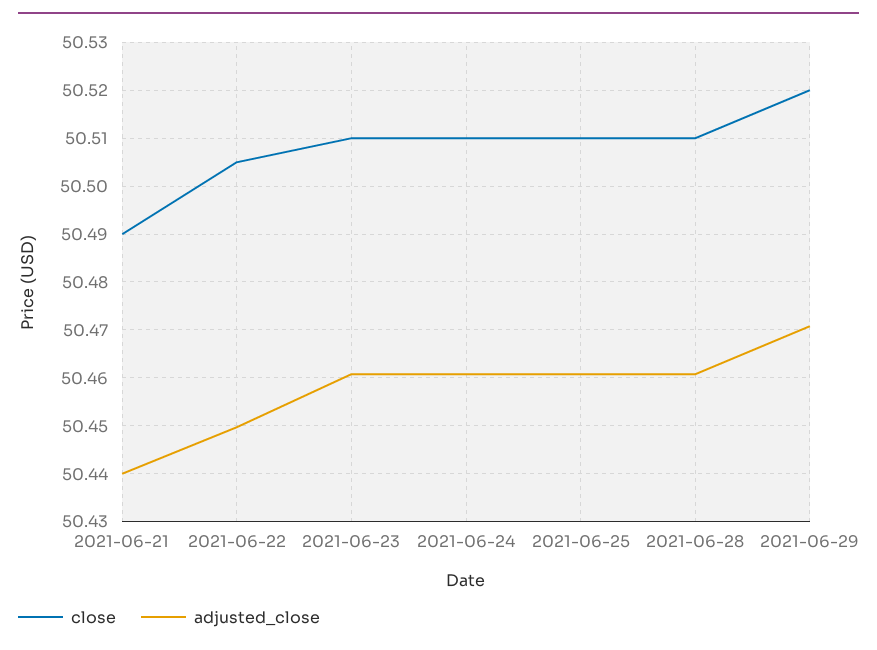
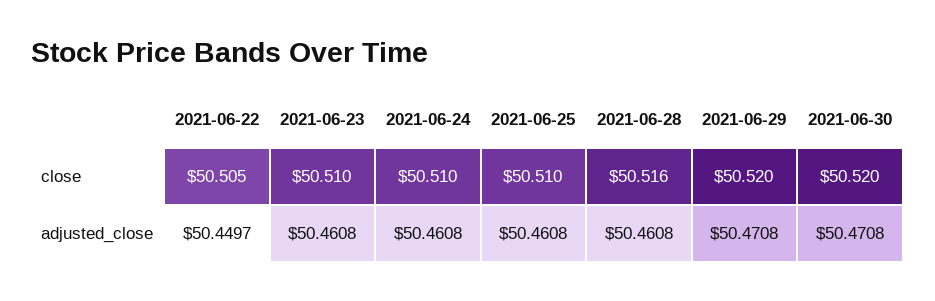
close, 2021-06-21: 50.49 -> none
adjusted_close, 2021-06-21: 50.44 -> none
close, 2021-06-28: 50.51 -> 50.516
close, 2021-06-30: none -> 50.52
adjusted_close, 2021-06-30: none -> 50.4708

